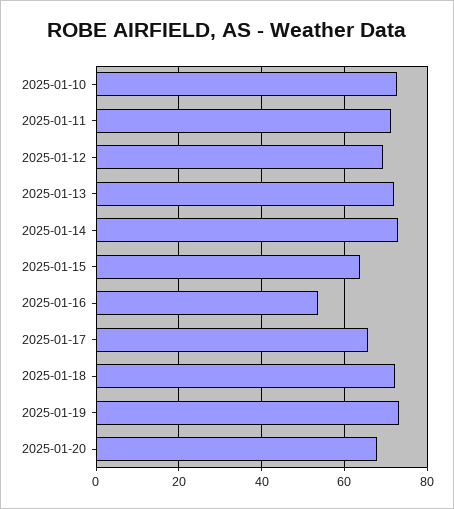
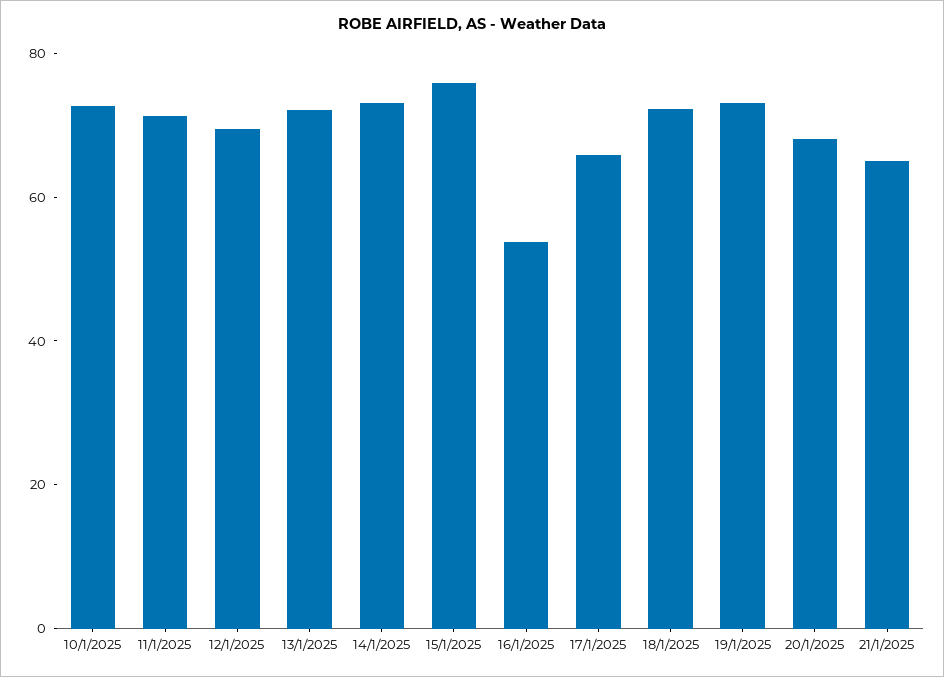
2025-01-15: 64 -> 75
21/1/2025: none -> 65

